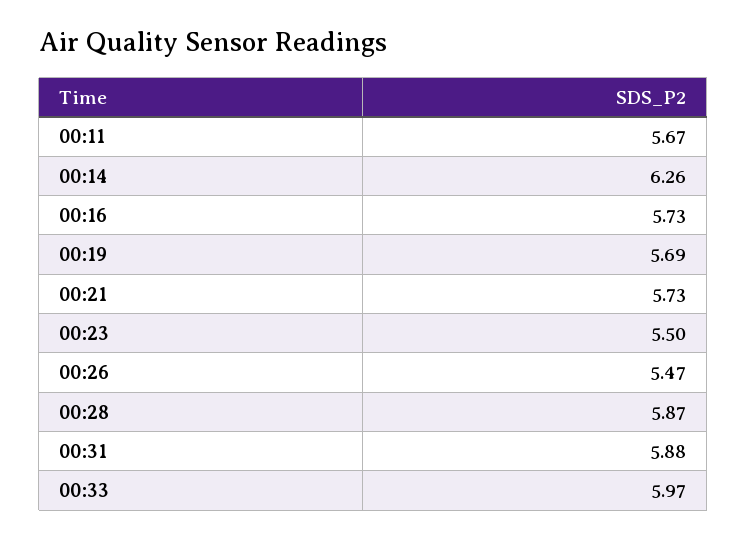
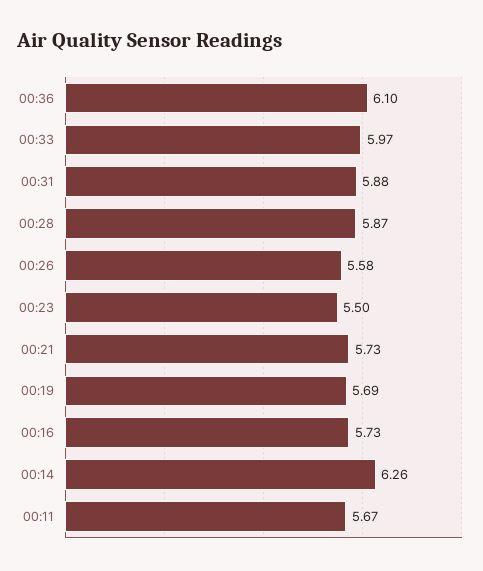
00:26: 5.47 -> 5.58
00:36: none -> 6.1

